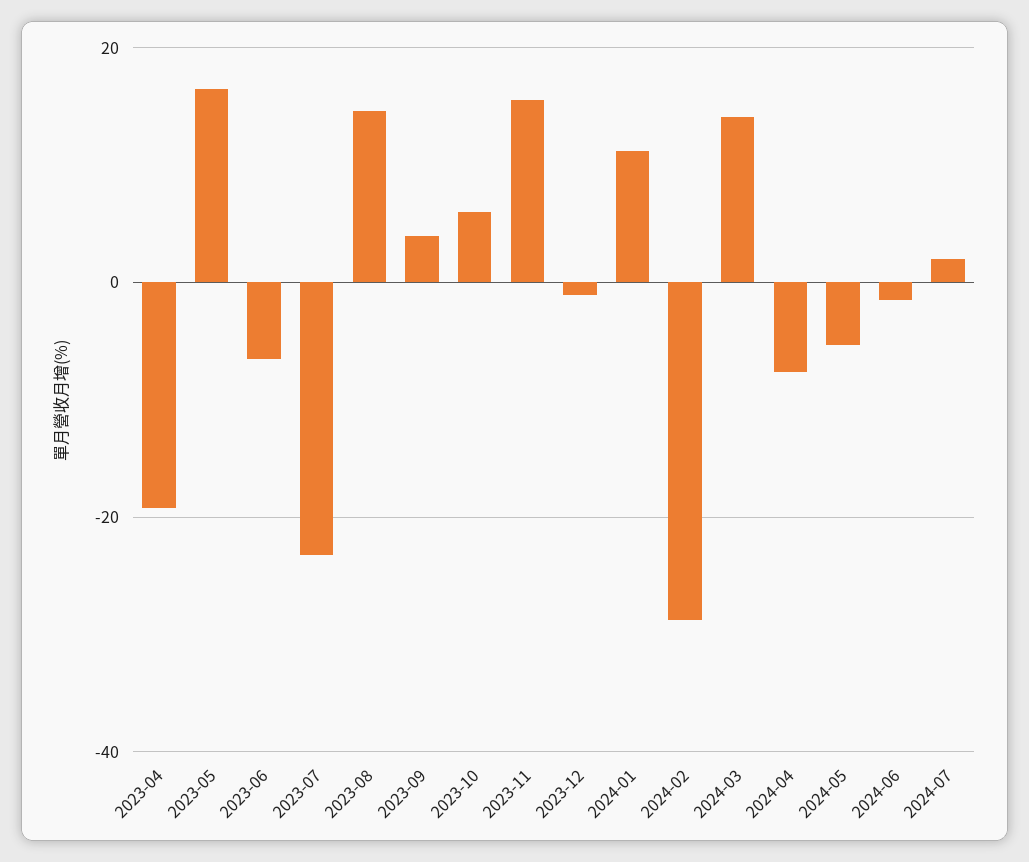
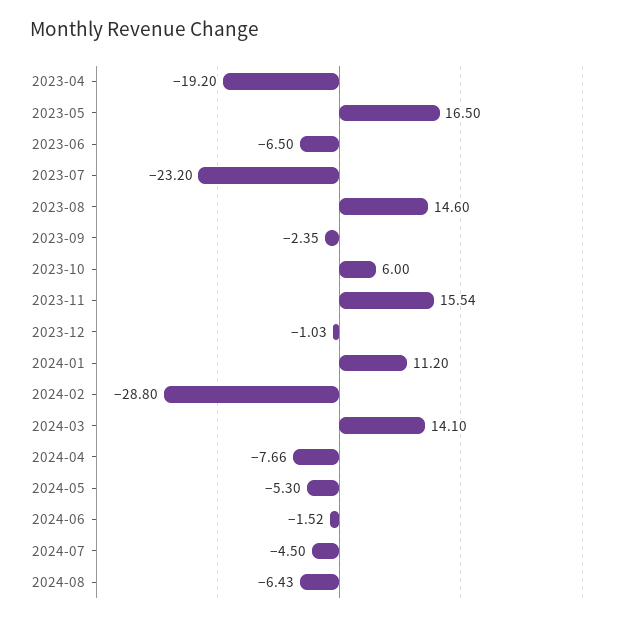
2023-09: 4 -> -2.35
2024-07: 2 -> -4.5
2024-08: none -> -6.43

